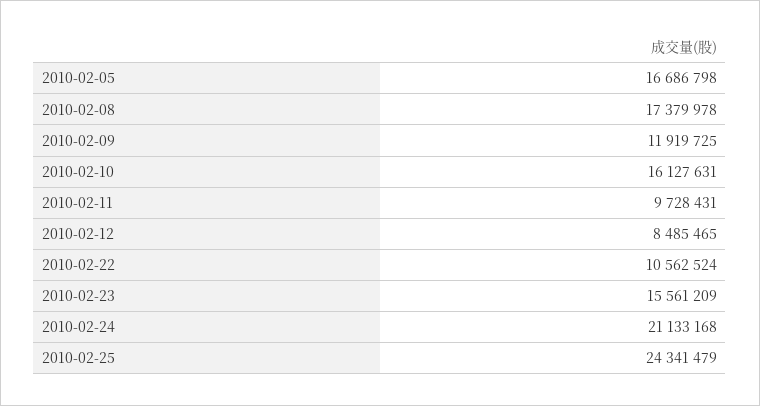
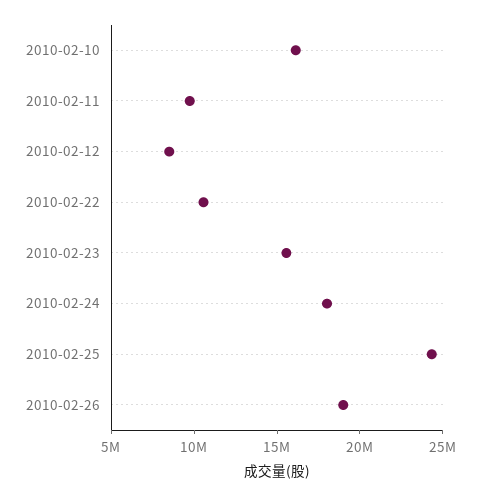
2010-02-05: 16686798 -> none
2010-02-08: 17379978 -> none
2010-02-09: 11919725 -> none
2010-02-24: 21133168 -> 18000000
2010-02-26: none -> 19000000

